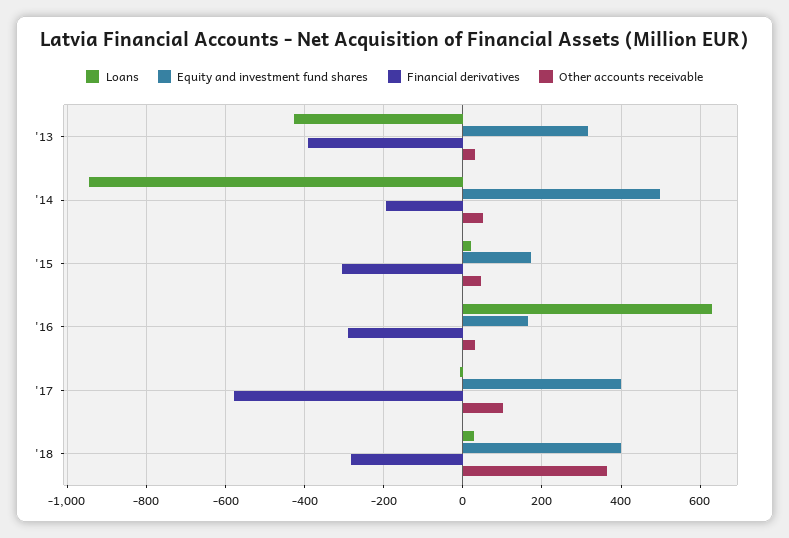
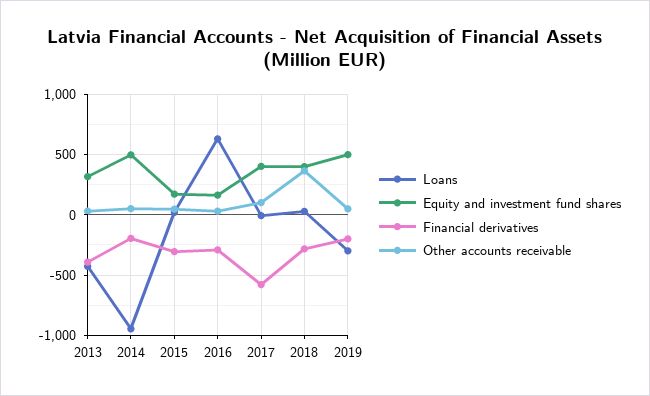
Loans, 2019: none -> -300
Equity and investment fund shares, 2019: none -> 500
Financial derivatives, 2019: none -> -200
Other accounts receivable, 2019: none -> 50

